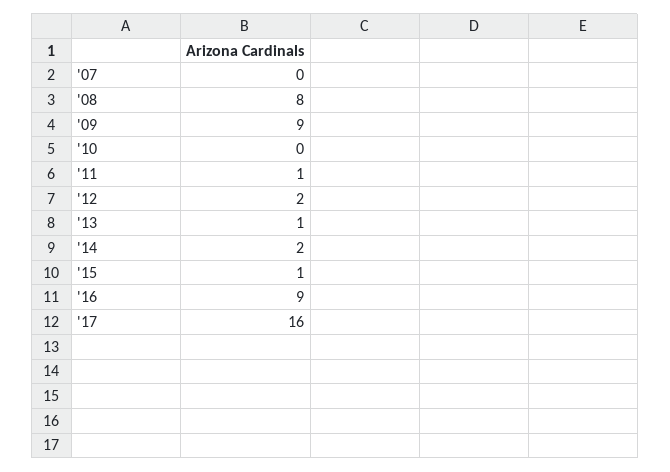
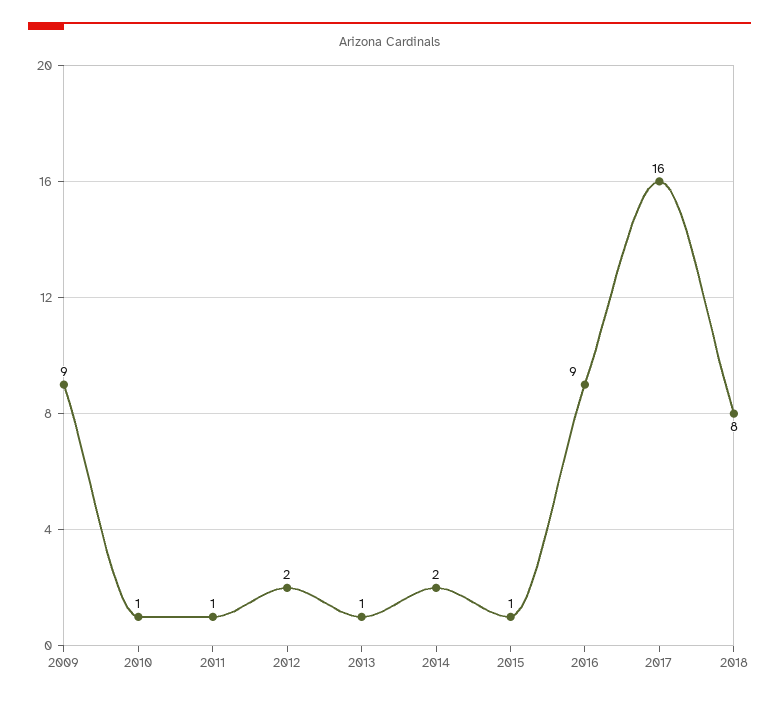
'07: 0 -> none
'08: 8 -> none
'10: 0 -> 1
2018: none -> 8

